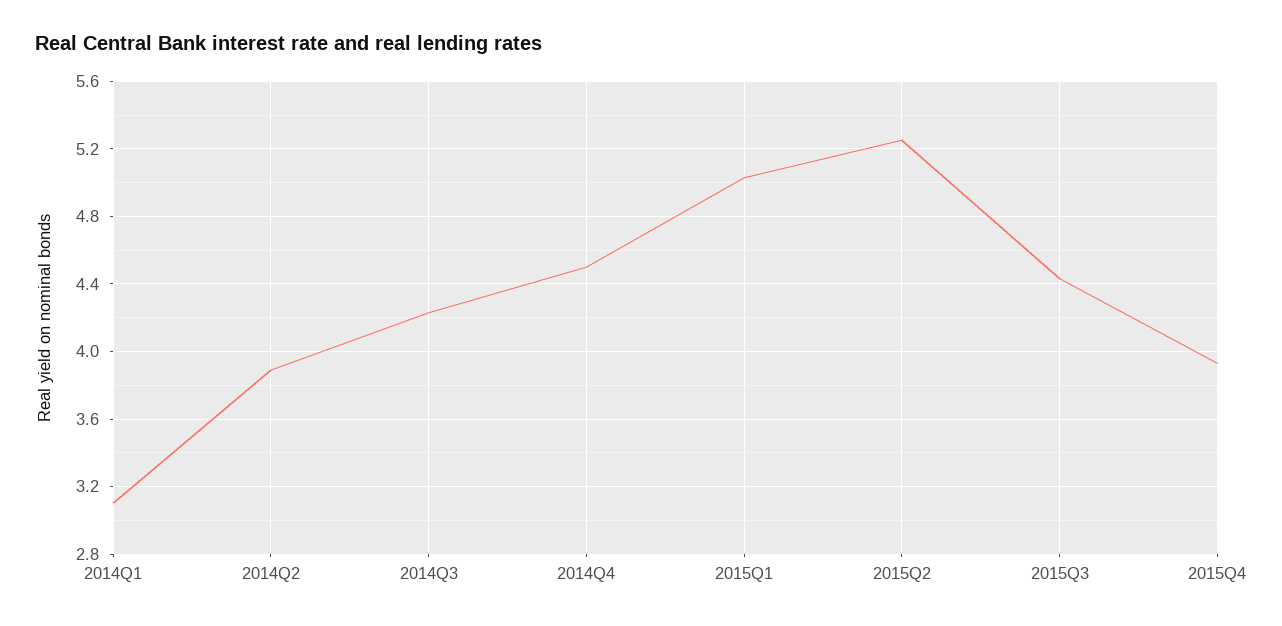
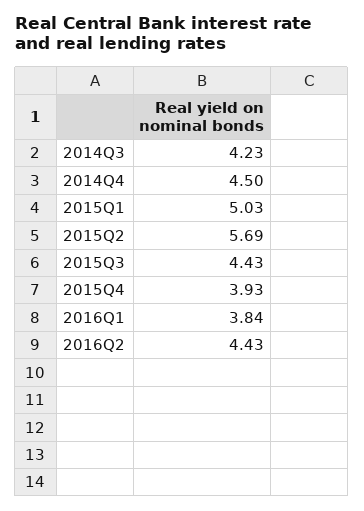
2014Q1: 3.1 -> none
2014Q2: 3.9 -> none
2015Q2: 5.25 -> 5.69
2016Q1: none -> 3.84
2016Q2: none -> 4.43

